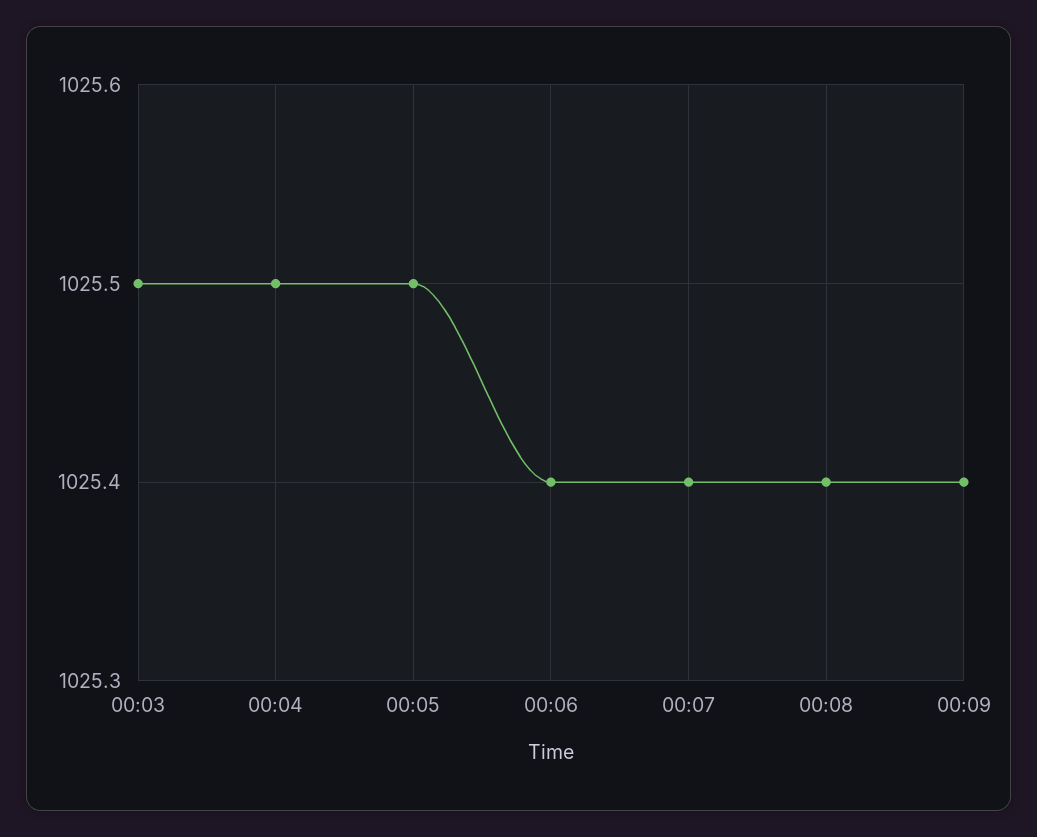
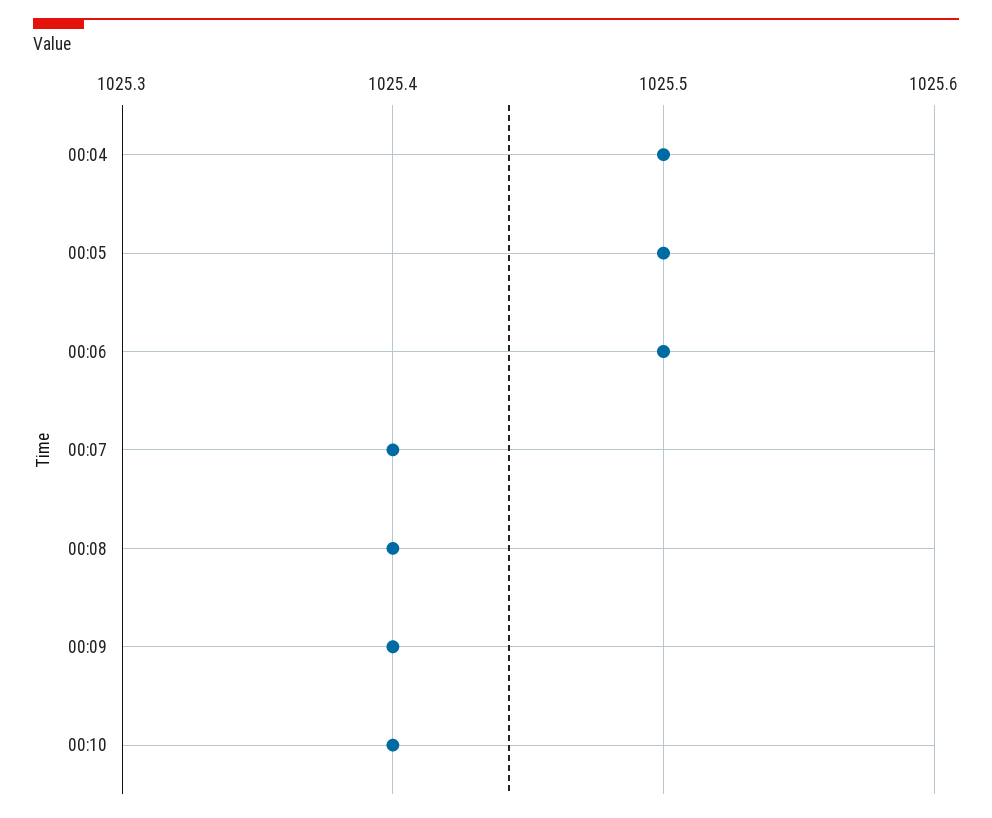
00:03: 1025.5 -> none
00:06: 1025.4 -> 1025.5
00:10: none -> 1025.4

